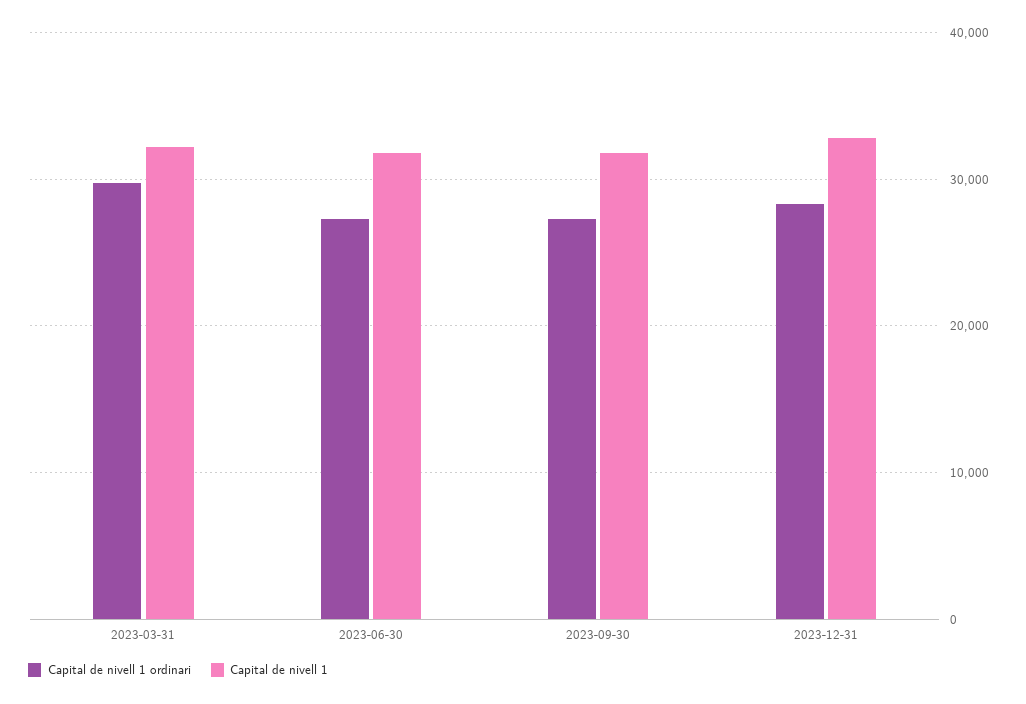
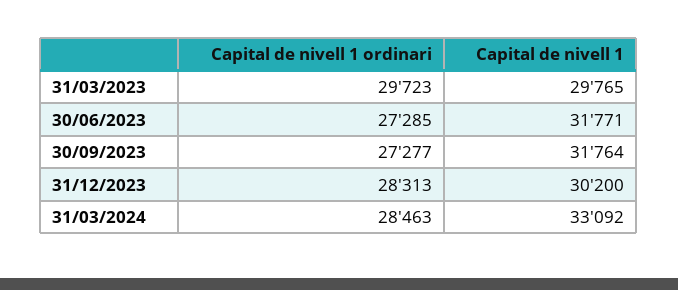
Capital de nivell 1, 2023-03-31: 32000 -> 29765
Capital de nivell 1, 2023-12-31: 33000 -> 30200
Capital de nivell 1 ordinari, 31/03/2024: none -> 28463
Capital de nivell 1, 31/03/2024: none -> 33092

